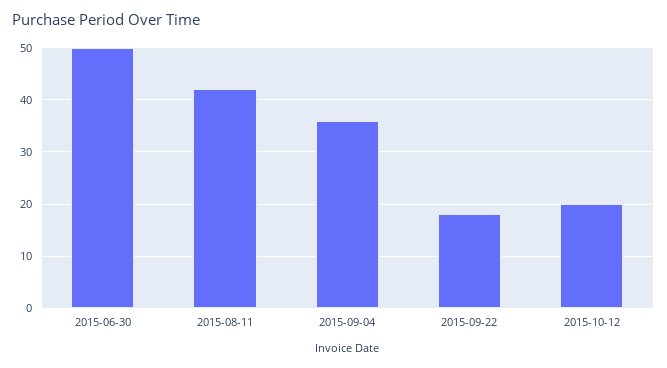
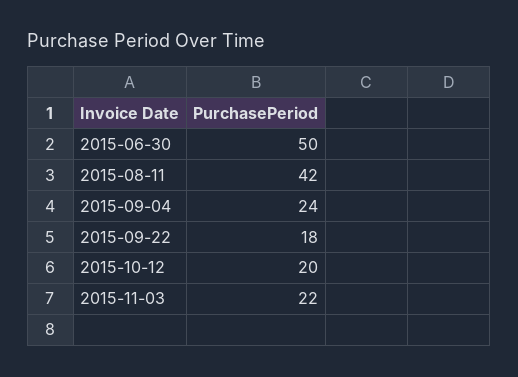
2015-09-04: 35 -> 24
2015-11-03: none -> 22

